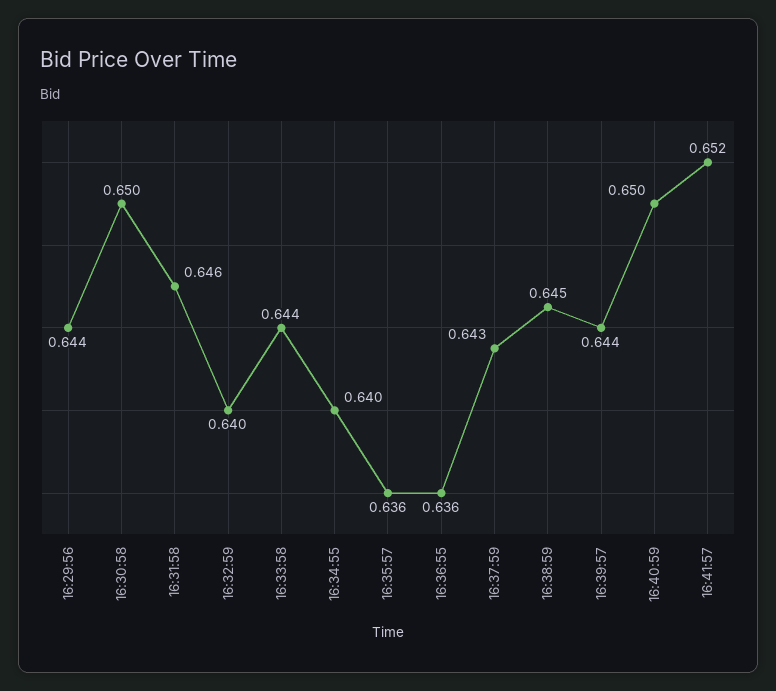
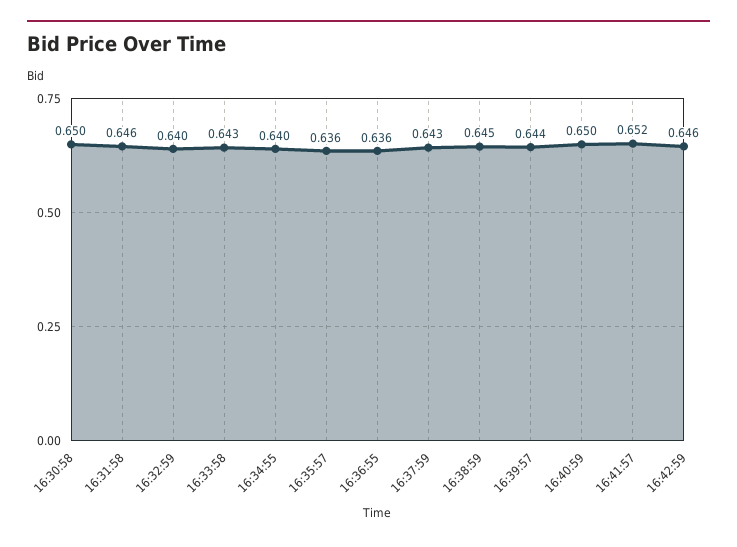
16:29:56: 0.644 -> none
16:33:58: 0.644 -> 0.643
16:42:59: none -> 0.646

